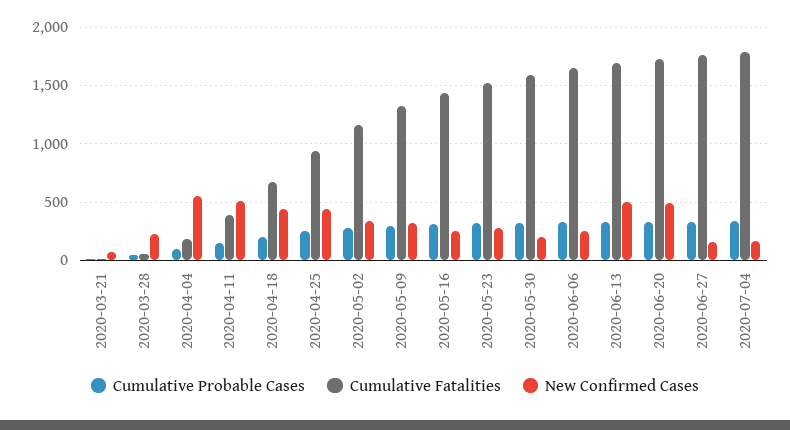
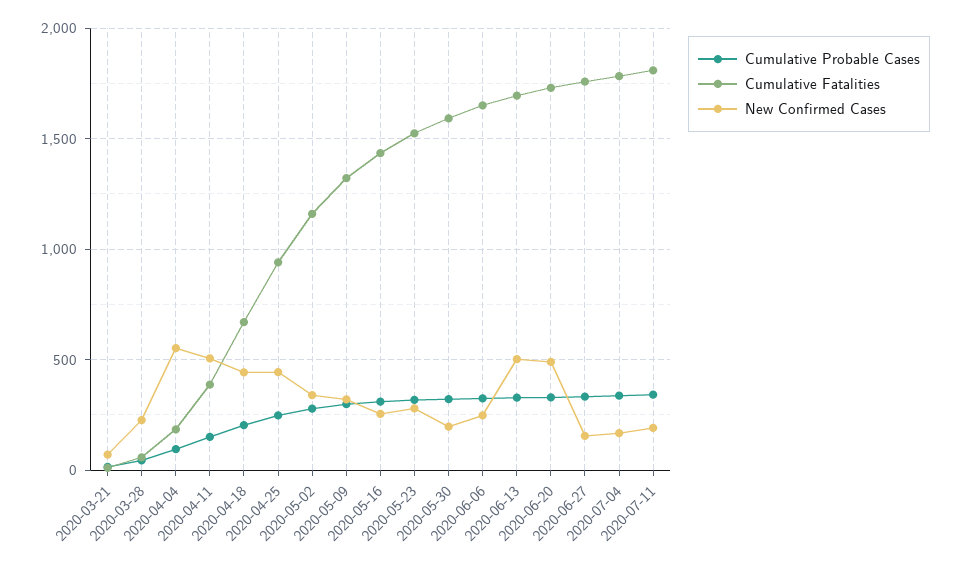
Cumulative Probable Cases, 2020-07-11: none -> 350
Cumulative Fatalities, 2020-07-11: none -> 1800
New Confirmed Cases, 2020-07-11: none -> 200

